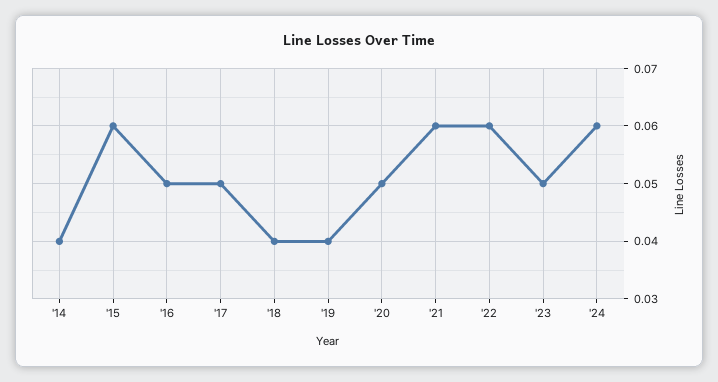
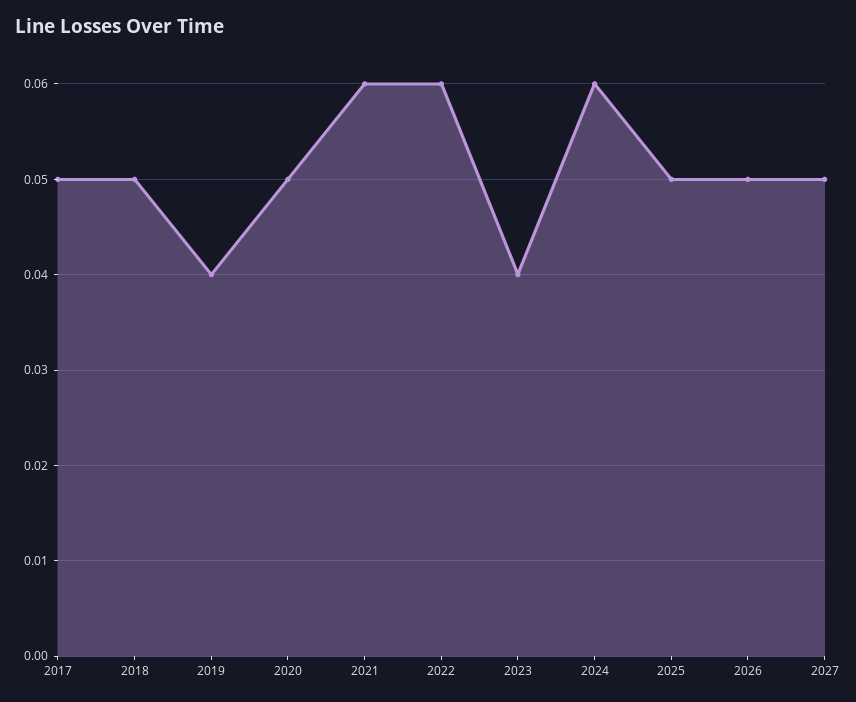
'14: 0.04 -> none
'15: 0.06 -> none
'16: 0.05 -> none
'18: 0.04 -> 0.05
'23: 0.05 -> 0.04
2025: none -> 0.05
2026: none -> 0.05
2027: none -> 0.05

